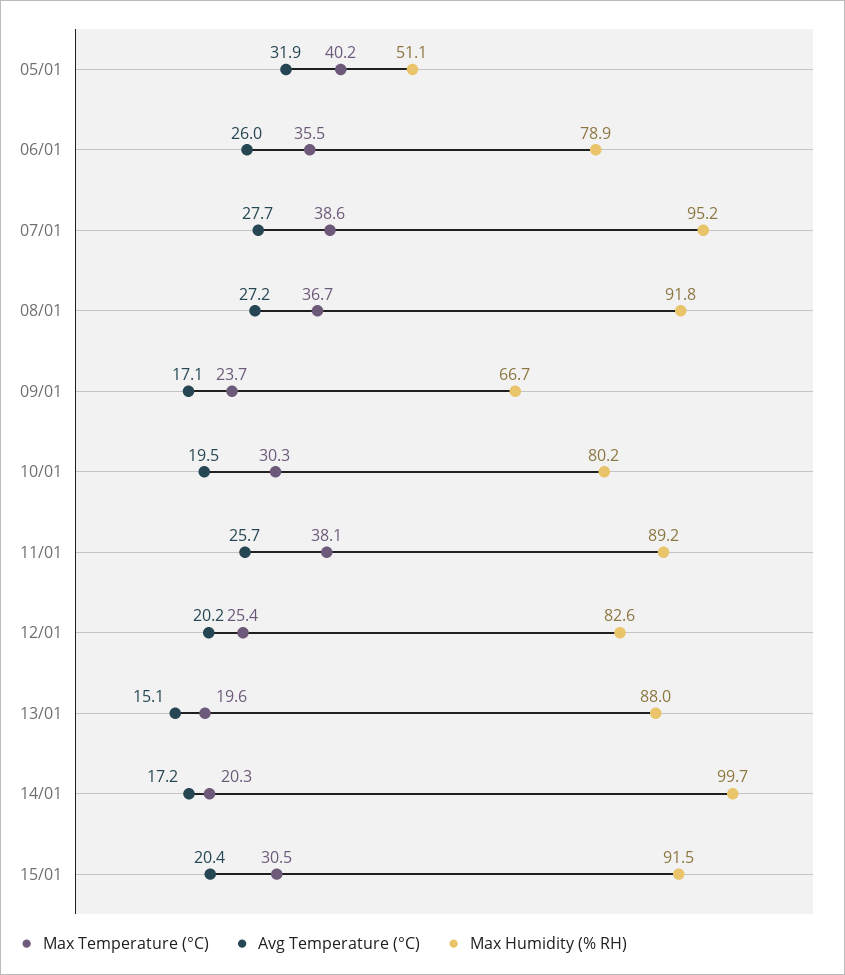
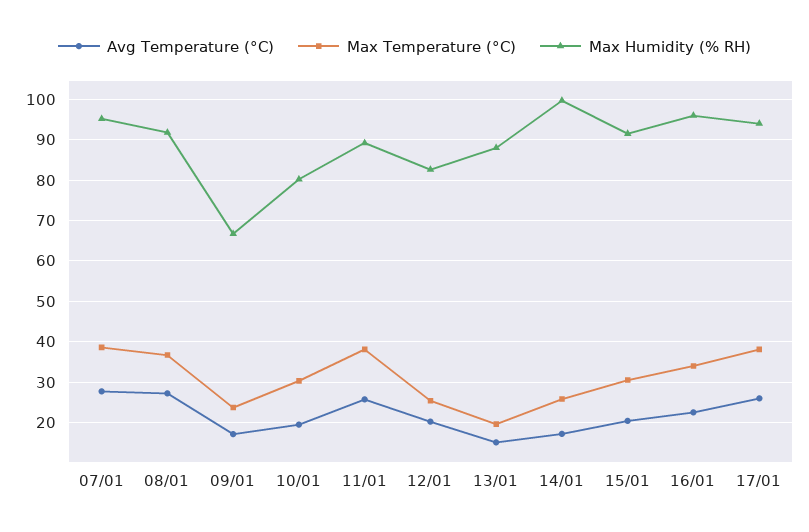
Max Temperature (°C), 05/01: 40.2 -> none
Avg Temperature (°C), 05/01: 31.9 -> none
Max Humidity (% RH), 05/01: 51.1 -> none
Max Temperature (°C), 06/01: 35.5 -> none
Avg Temperature (°C), 06/01: 26 -> none
Max Humidity (% RH), 06/01: 78.9 -> none
Max Temperature (°C), 14/01: 20.3 -> 26
Avg Temperature (°C), 16/01: none -> 22
Max Temperature (°C), 16/01: none -> 34
Max Humidity (% RH), 16/01: none -> 96
Avg Temperature (°C), 17/01: none -> 26
Max Temperature (°C), 17/01: none -> 38
Max Humidity (% RH), 17/01: none -> 94

